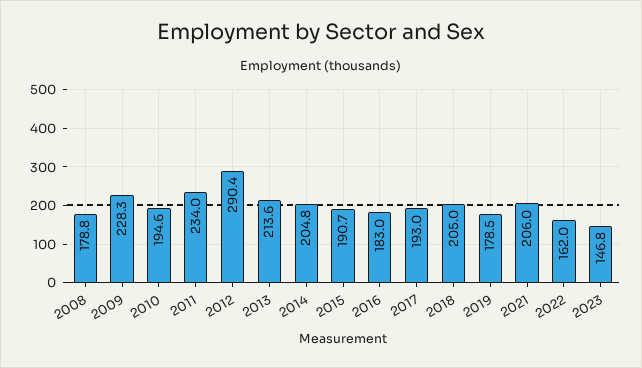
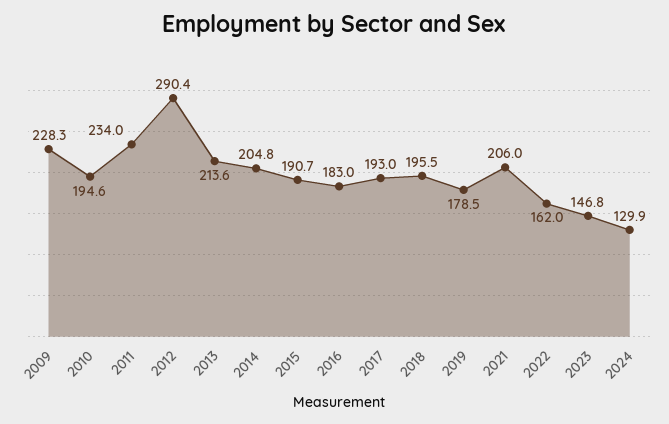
2008: 178.8 -> none
2018: 205 -> 195.5
2024: none -> 129.9

